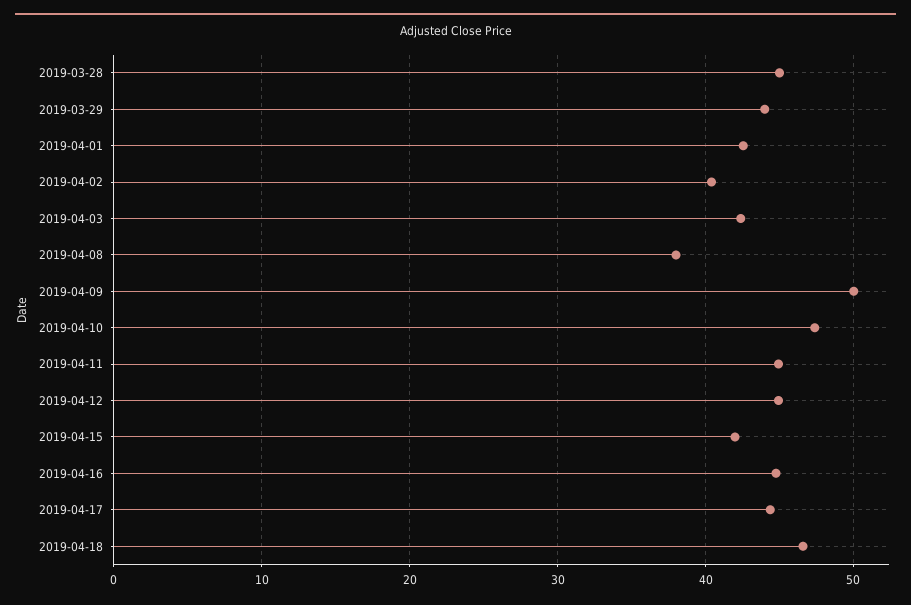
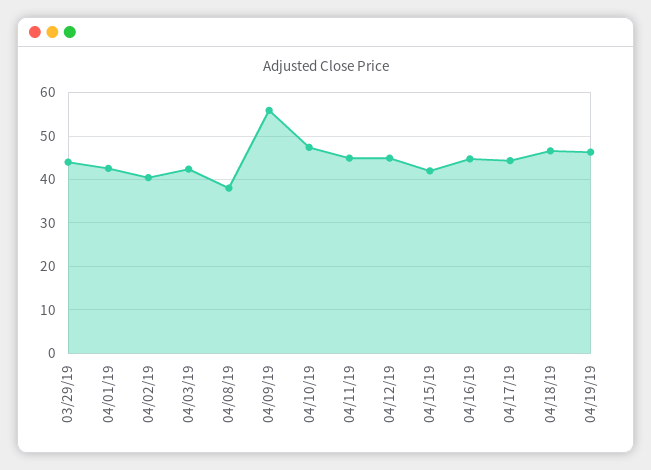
2019-03-28: 45 -> none
2019-04-09: 50 -> 56
04/19/19: none -> 46

